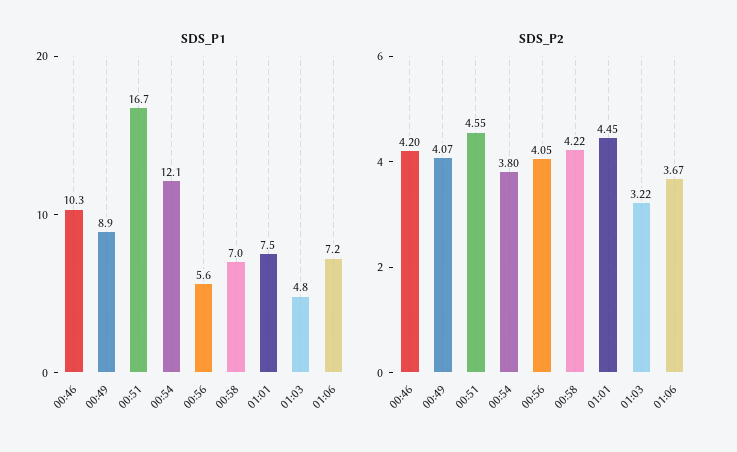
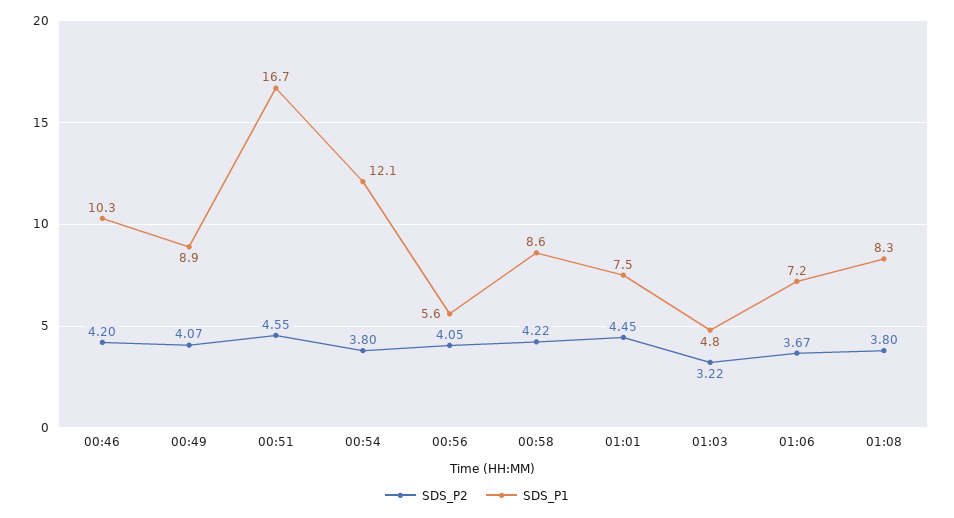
SDS_P1, 00:58: 7 -> 8.6
SDS_P2, 01:08: none -> 3.8
SDS_P1, 01:08: none -> 8.3

